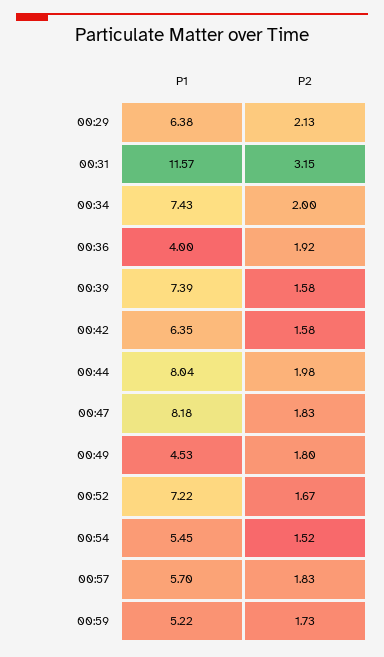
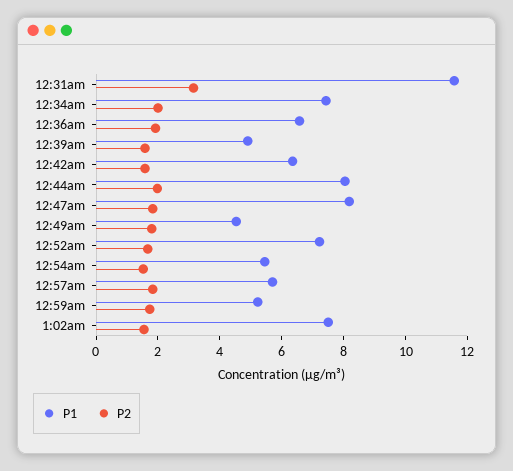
P1, 00:29: 6.38 -> none
P2, 00:29: 2.13 -> none
P1, 00:36: 4 -> 6.5
P1, 00:39: 7.39 -> 5
P1, 1:02am: none -> 7.5
P2, 1:02am: none -> 1.5

